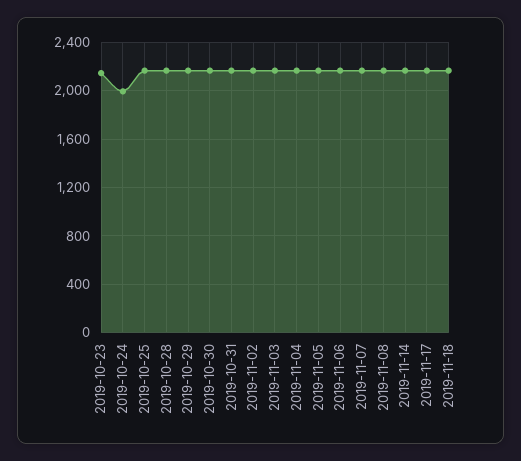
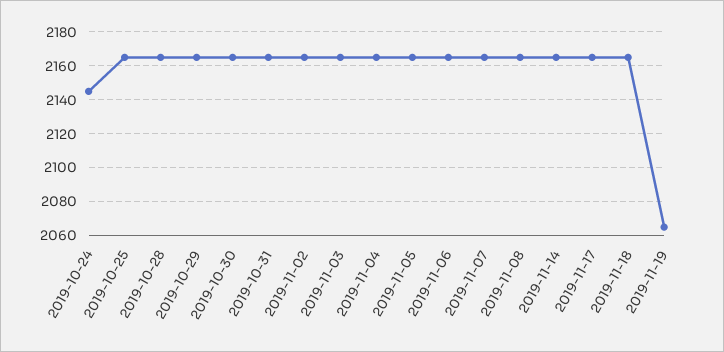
2019-10-23: 2150 -> none
2019-10-24: 2000 -> 2145
2019-11-19: none -> 2065

